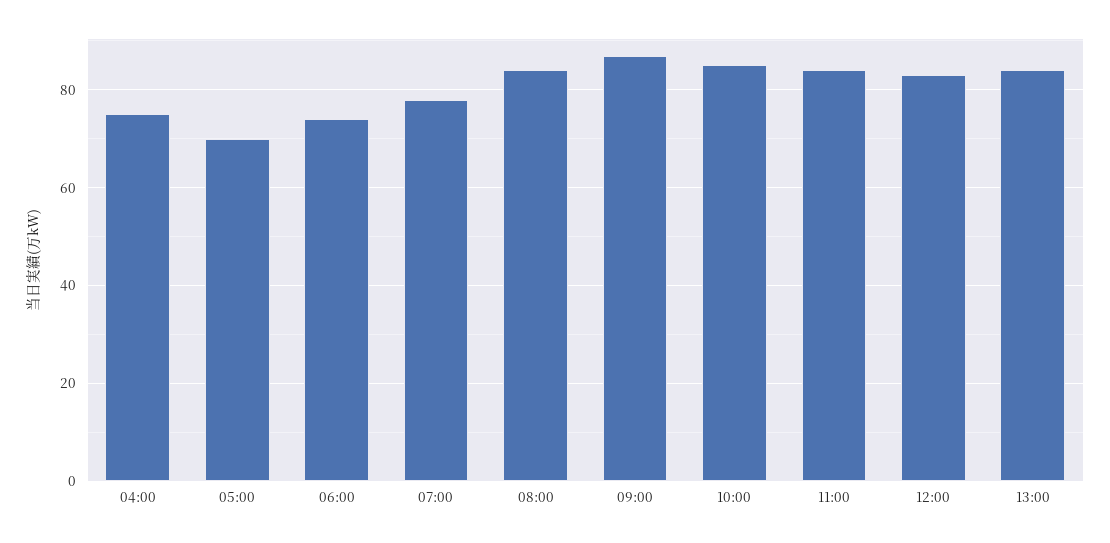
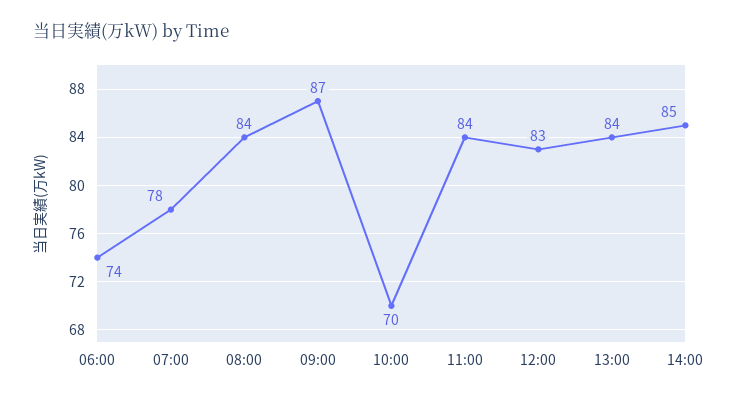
04:00: 75 -> none
05:00: 70 -> none
10:00: 85 -> 70
14:00: none -> 85

